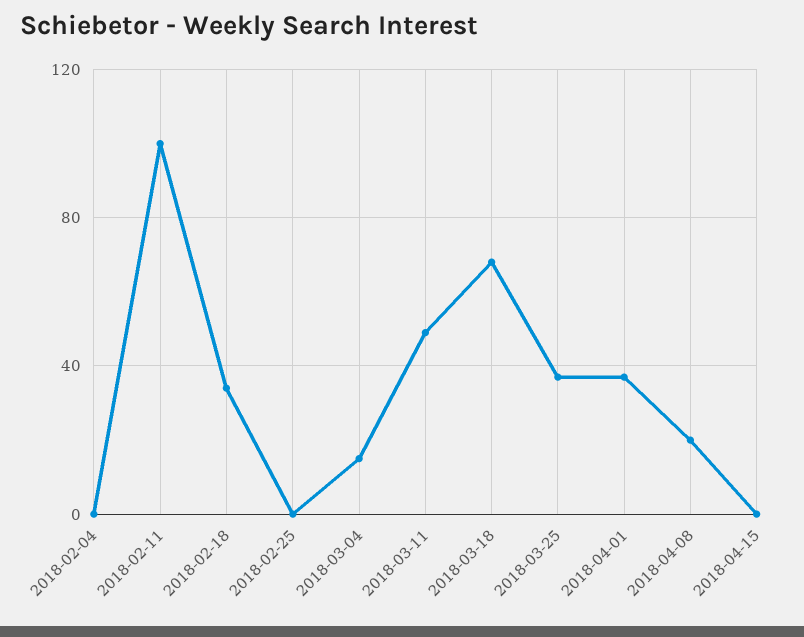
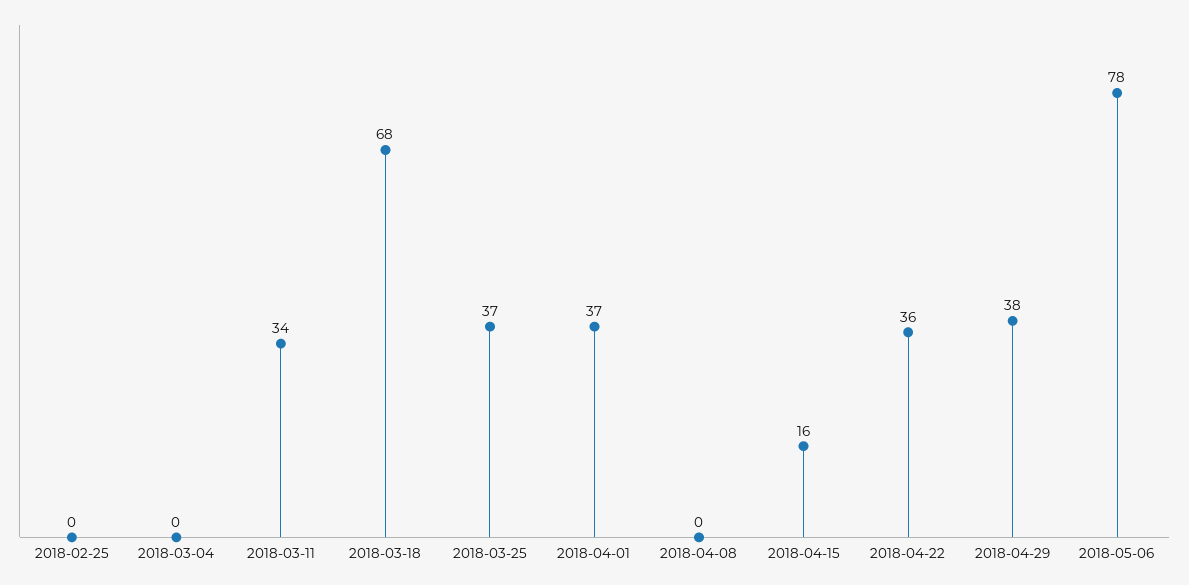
2018-02-04: 0 -> none
2018-02-11: 100 -> none
2018-02-18: 35 -> none
2018-03-04: 15 -> 0
2018-03-11: 50 -> 34
2018-04-08: 20 -> 0
2018-04-15: 0 -> 16
2018-04-22: none -> 36
2018-04-29: none -> 38
2018-05-06: none -> 78

